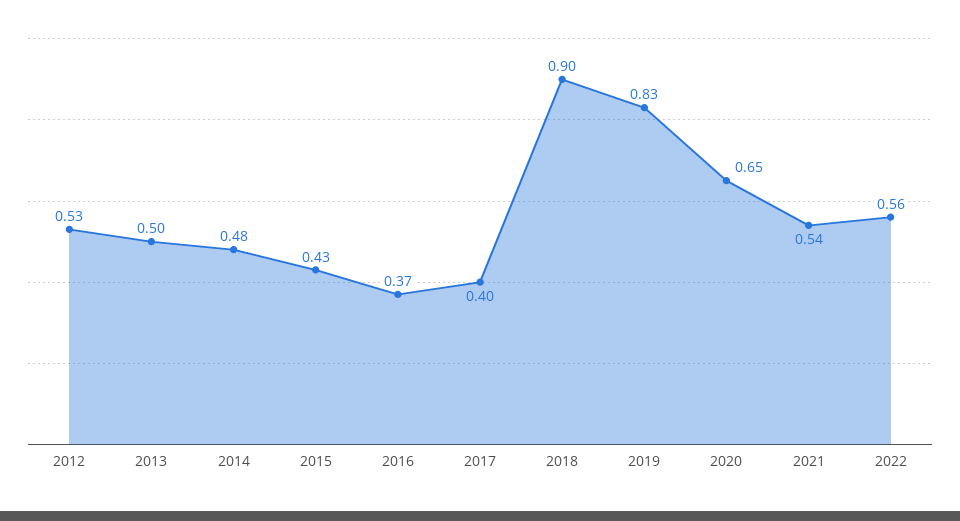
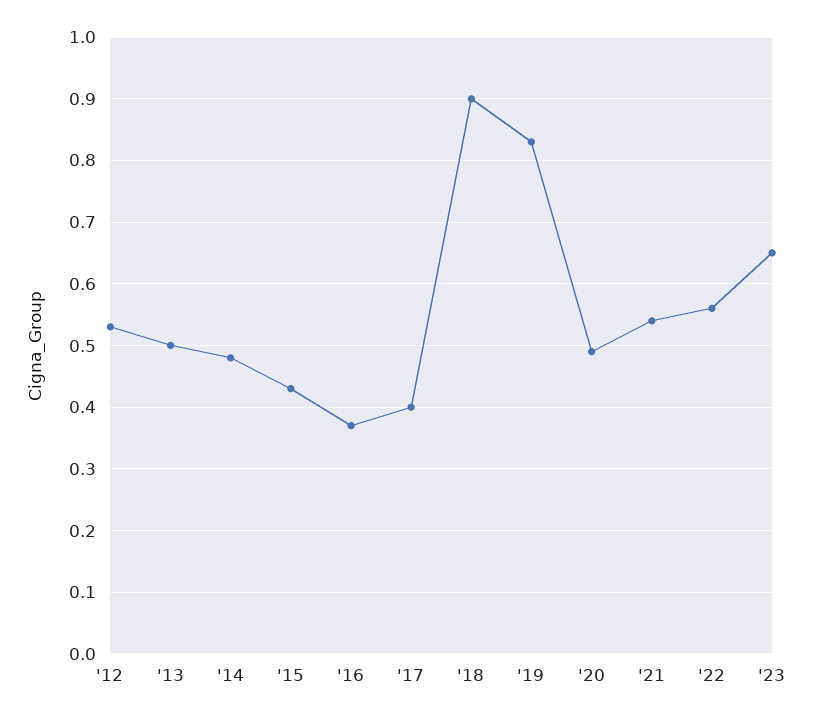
2020: 0.65 -> 0.49
'23: none -> 0.65

